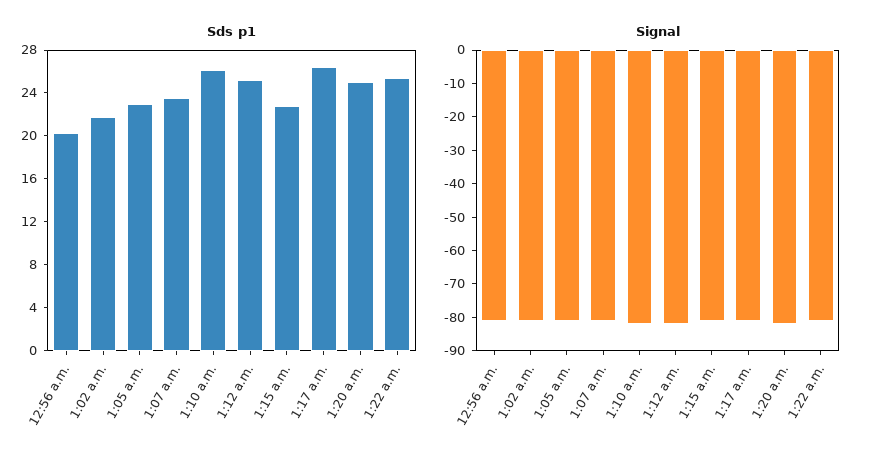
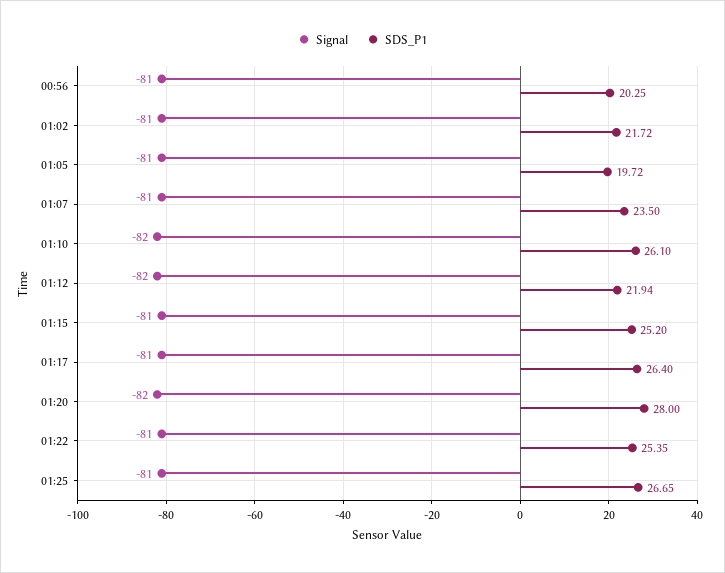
Sds p1, 1:05 a.m.: 23 -> 19.72
Sds p1, 1:12 a.m.: 25 -> 21.94
Sds p1, 1:15 a.m.: 23 -> 25.2
Sds p1, 1:20 a.m.: 25 -> 28
Signal, 01:25: none -> -81
Sds p1, 01:25: none -> 26.65

